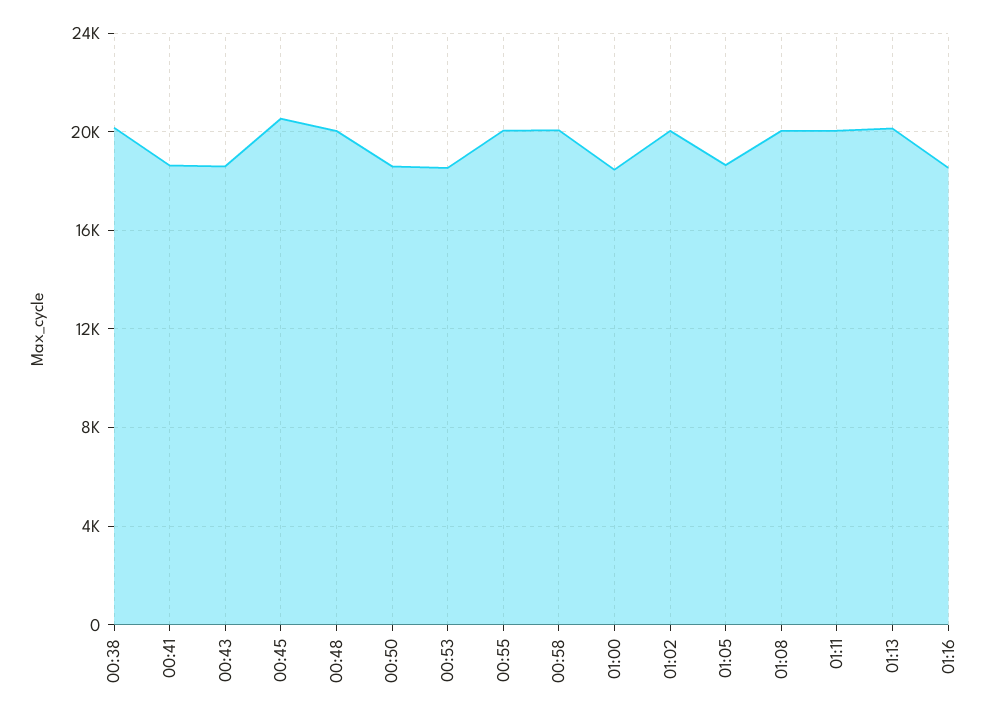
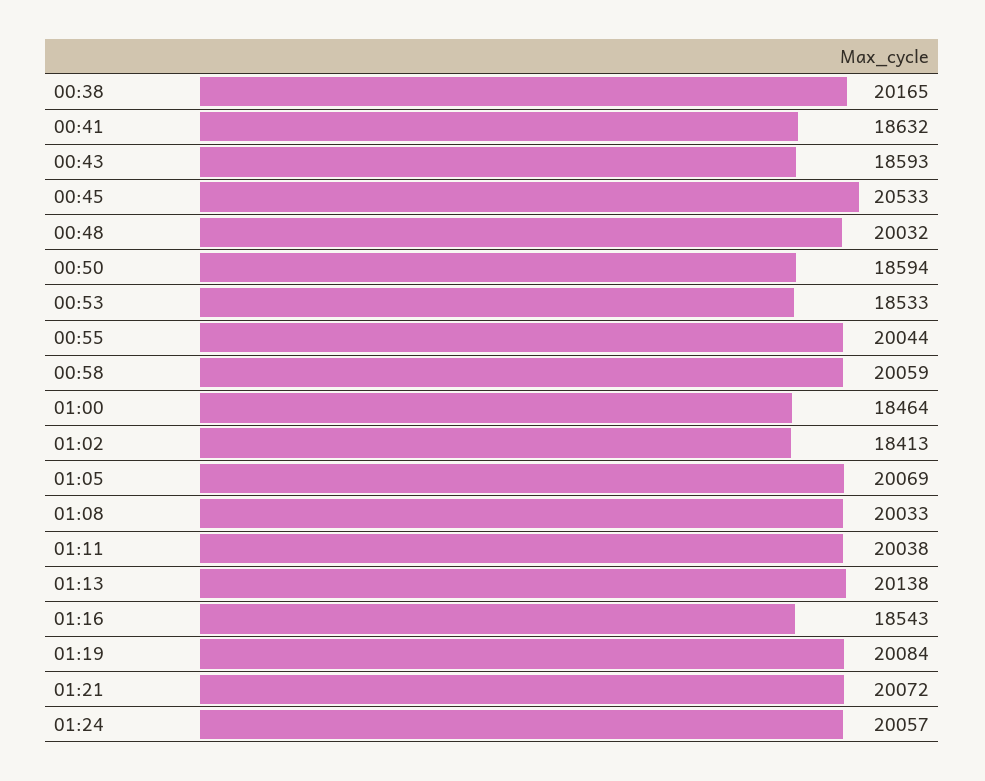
01:02: 20000 -> 18413
01:05: 18500 -> 20069
01:19: none -> 20084
01:21: none -> 20072
01:24: none -> 20057

